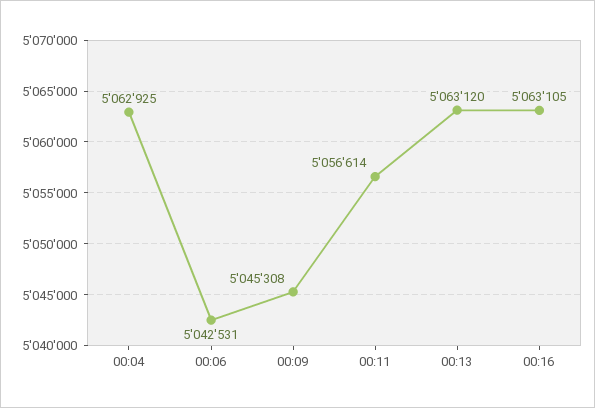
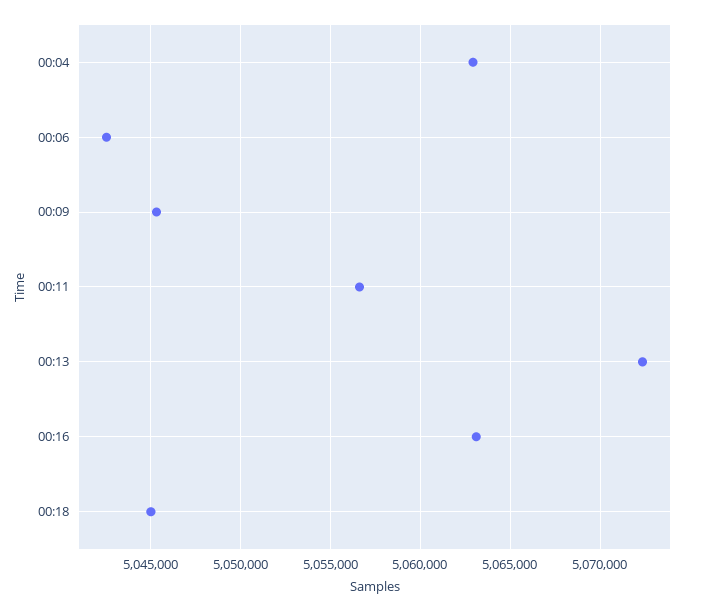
00:13: 5063120 -> 5072500
00:18: none -> 5045000

